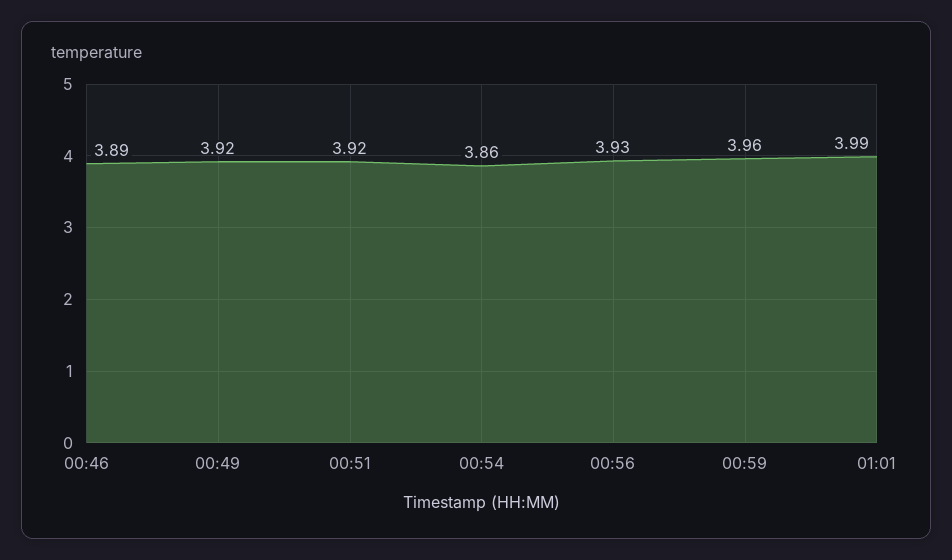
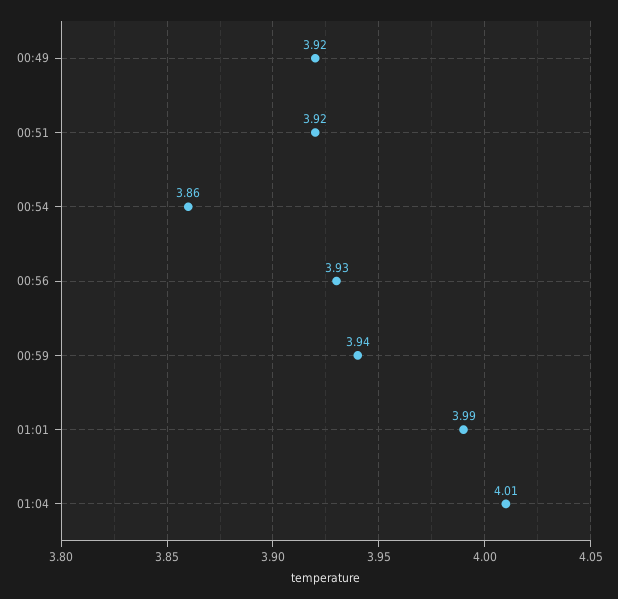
00:46: 3.89 -> none
00:59: 3.96 -> 3.94
01:04: none -> 4.01

